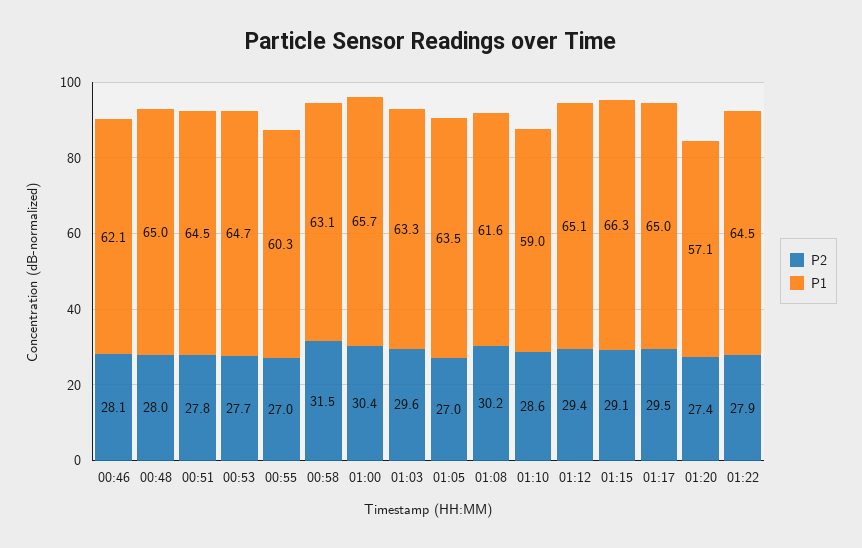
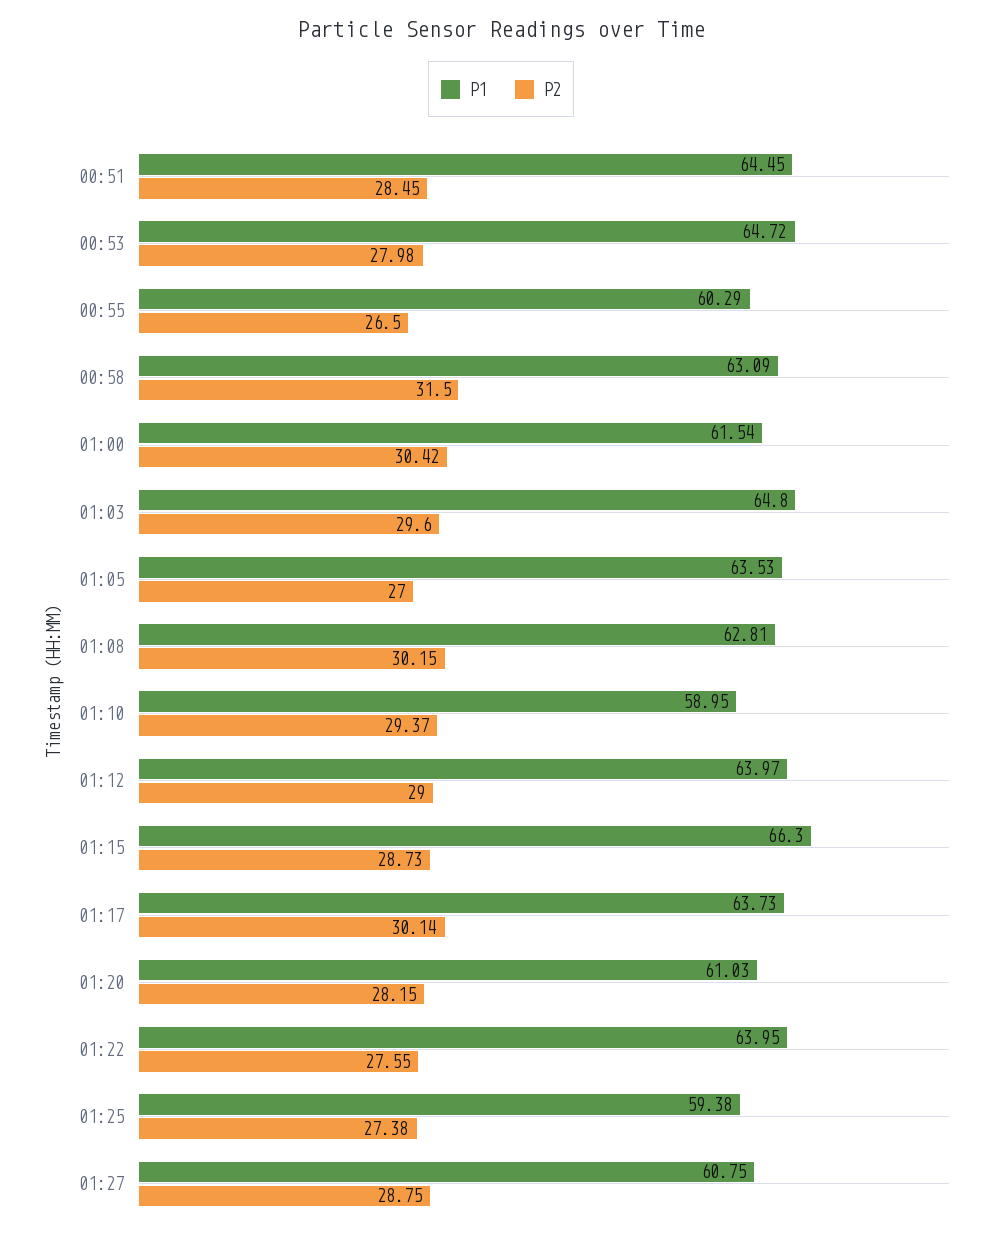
P2, 00:46: 28.1 -> none
P1, 00:46: 62.1 -> none
P2, 00:48: 28 -> none
P1, 00:48: 65 -> none
P2, 00:51: 27.8 -> 28.45
P2, 00:53: 27.7 -> 27.98
P2, 00:55: 27 -> 26.5
P1, 01:00: 65.7 -> 61.54
P1, 01:03: 63.3 -> 64.8
P1, 01:08: 61.6 -> 62.81
P2, 01:10: 28.6 -> 29.37
P2, 01:12: 29.4 -> 29
P1, 01:12: 65.1 -> 63.97
P2, 01:15: 29.1 -> 28.73
P2, 01:17: 29.5 -> 30.14
P1, 01:17: 65 -> 63.73
P2, 01:20: 27.4 -> 28.15
P1, 01:20: 57.1 -> 61.03
P2, 01:22: 27.9 -> 27.55
P1, 01:22: 64.5 -> 63.95
P1, 01:25: none -> 59.38
P2, 01:25: none -> 27.38
P1, 01:27: none -> 60.75
P2, 01:27: none -> 28.75

